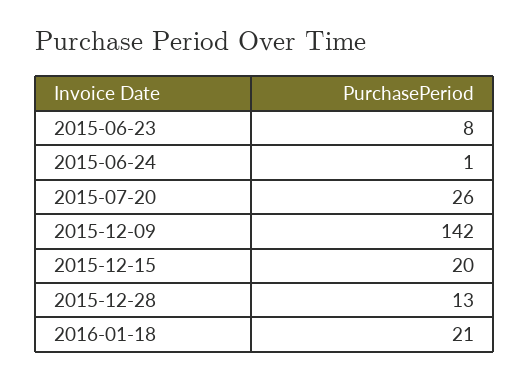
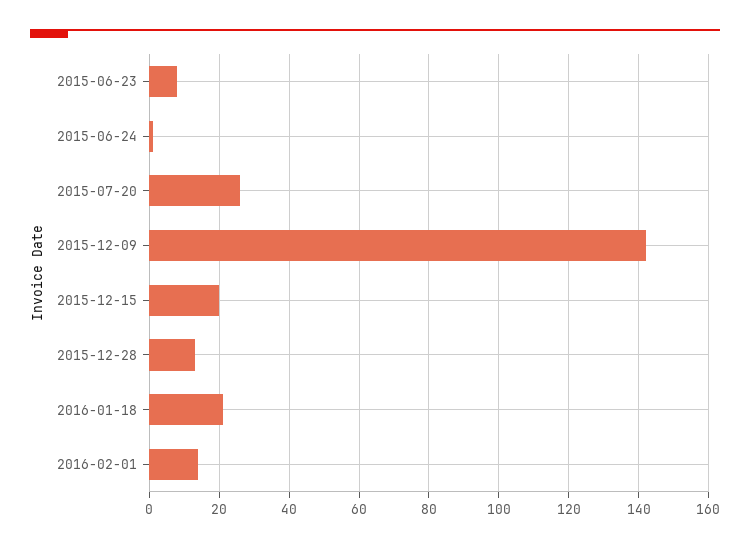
2016-02-01: none -> 15

